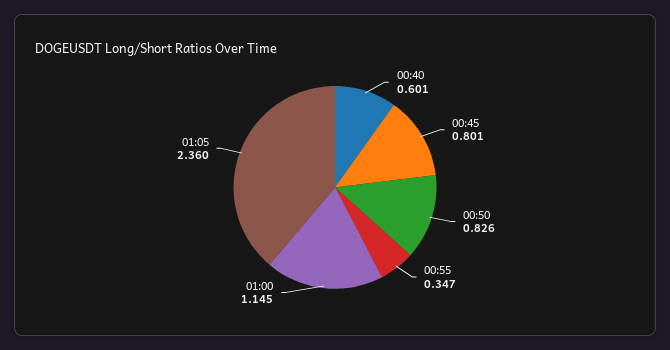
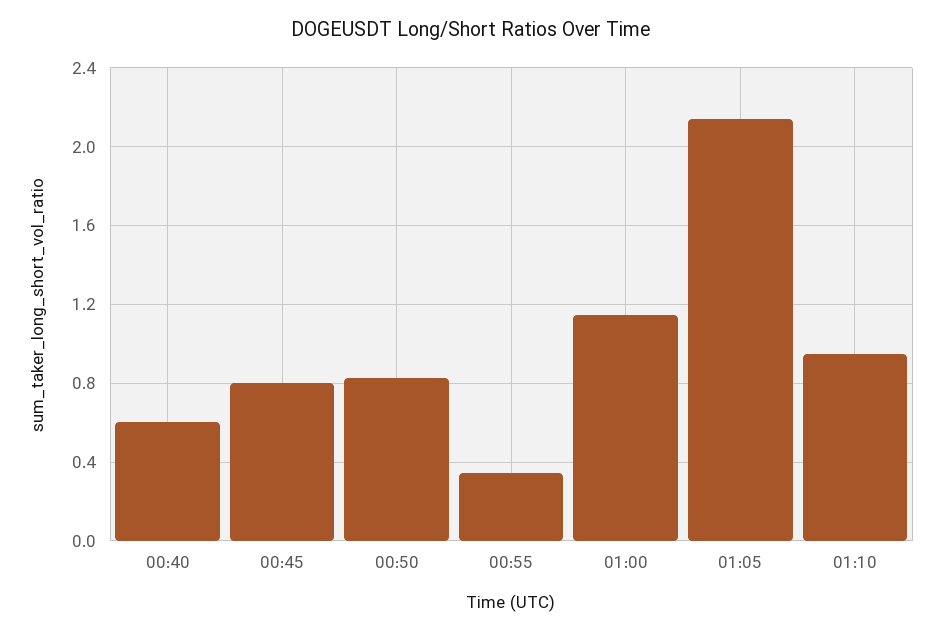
01:05: 2.36 -> 2.15
01:10: none -> 0.95

